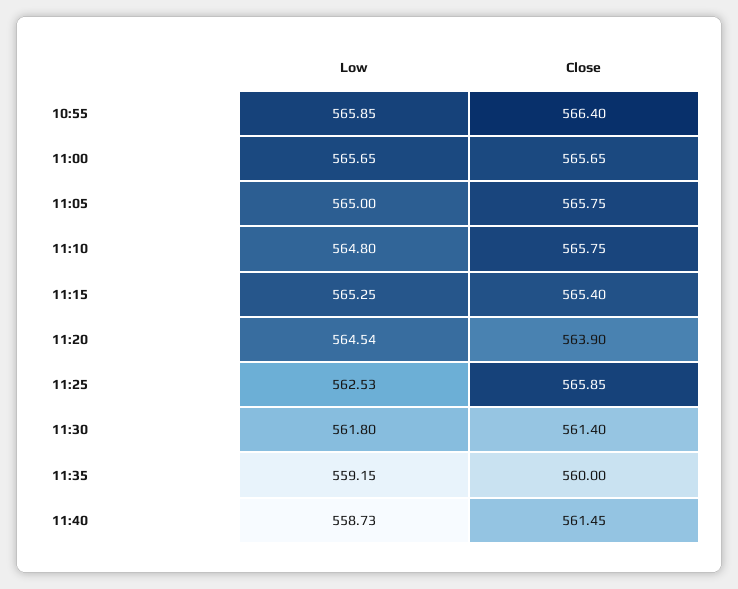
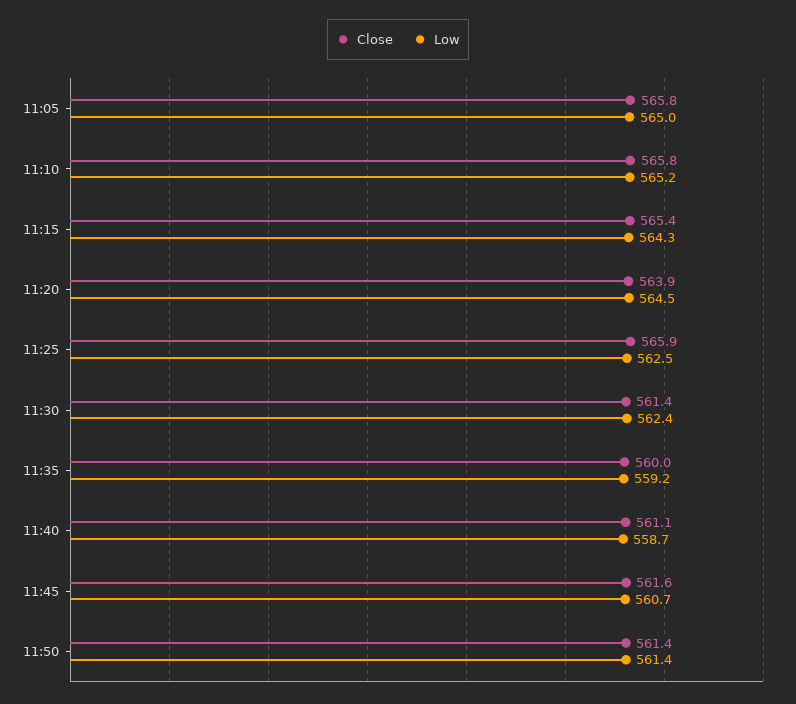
Low, 10:55: 565.85 -> none
Close, 10:55: 566.4 -> none
Low, 11:00: 565.65 -> none
Close, 11:00: 565.65 -> none
Low, 11:10: 564.8 -> 565.2
Low, 11:15: 565.25 -> 564.3
Low, 11:30: 561.8 -> 562.4
Close, 11:40: 561.45 -> 561.1
Close, 11:45: none -> 561.6
Low, 11:45: none -> 560.7
Close, 11:50: none -> 561.4
Low, 11:50: none -> 561.4

